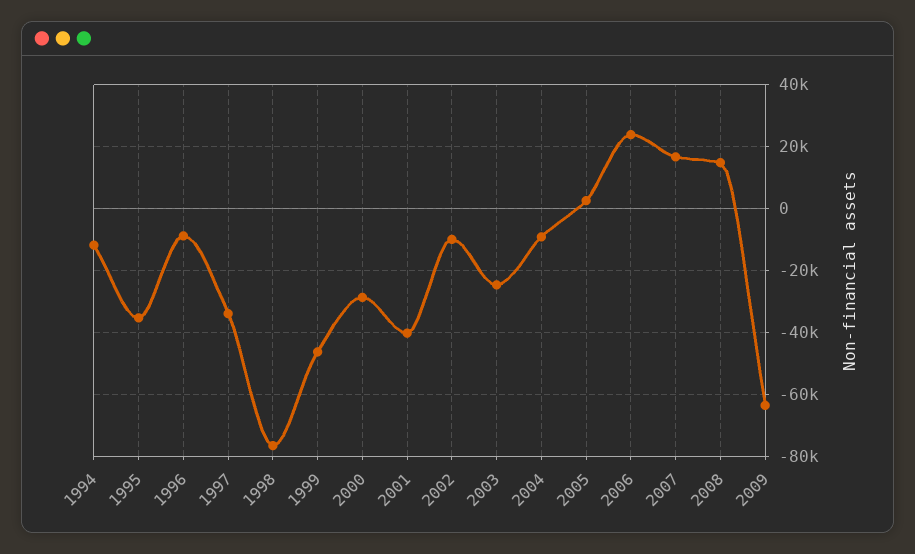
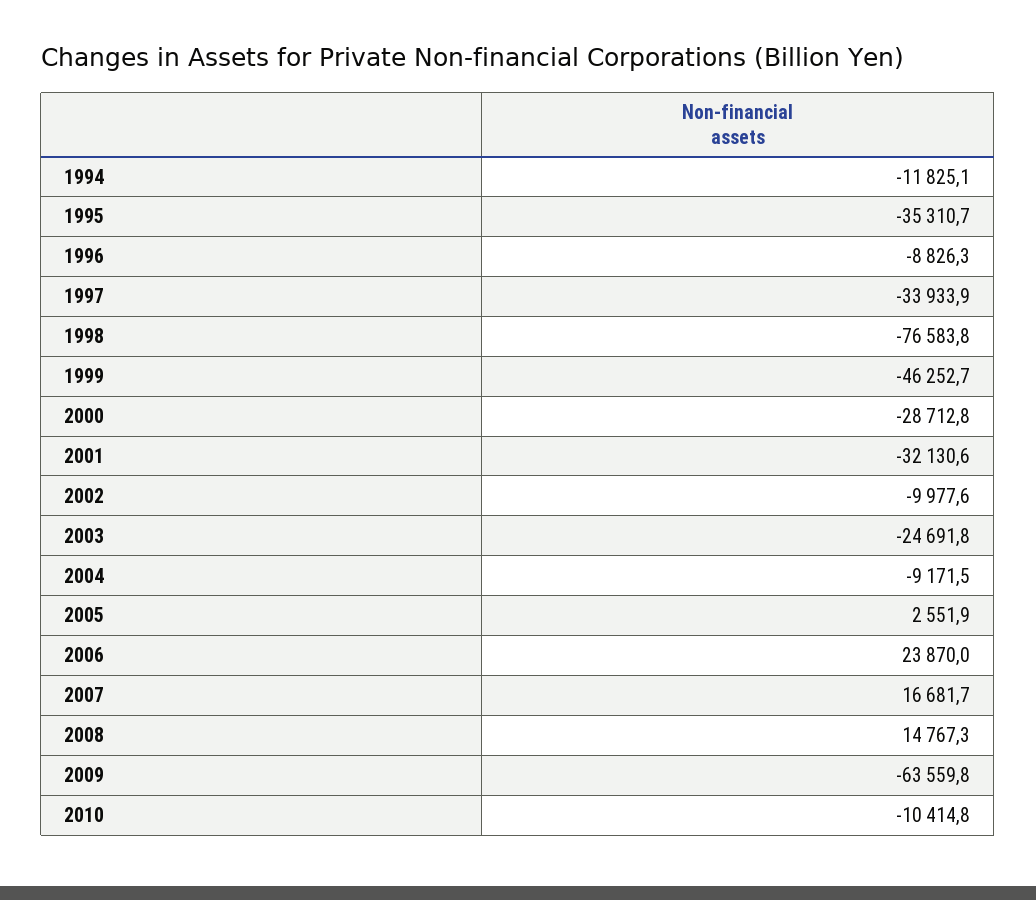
2001: -40000 -> -32130.6
2010: none -> -10414.8

